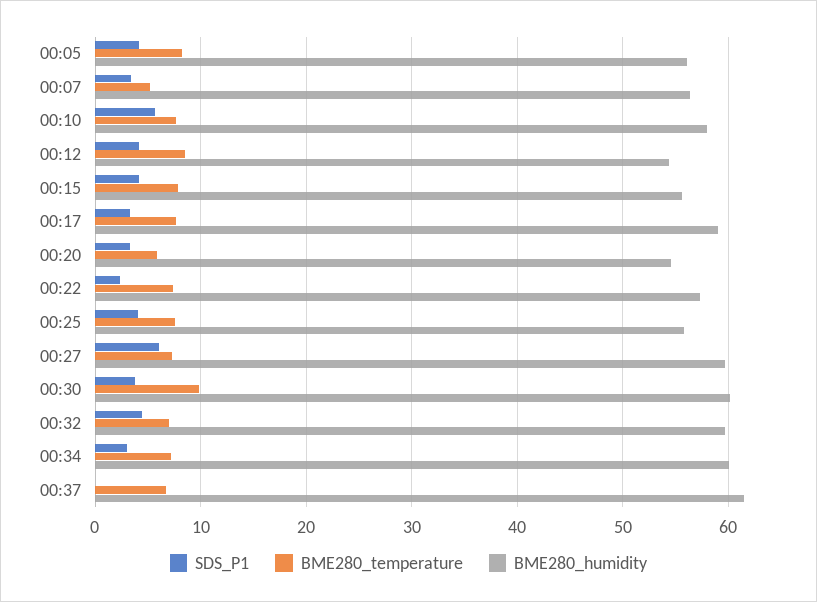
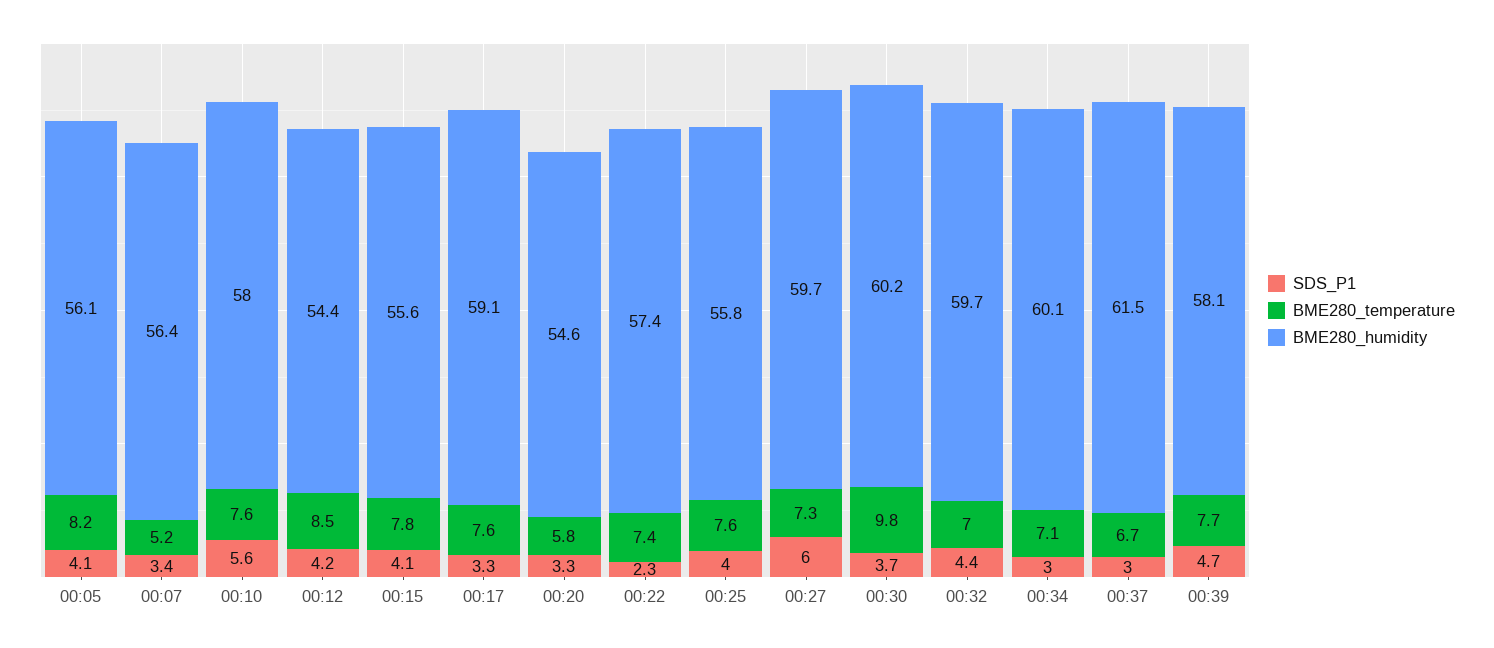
SDS_P1, 00:37: 0 -> 3
SDS_P1, 00:39: none -> 4.7
BME280_temperature, 00:39: none -> 7.7
BME280_humidity, 00:39: none -> 58.1

